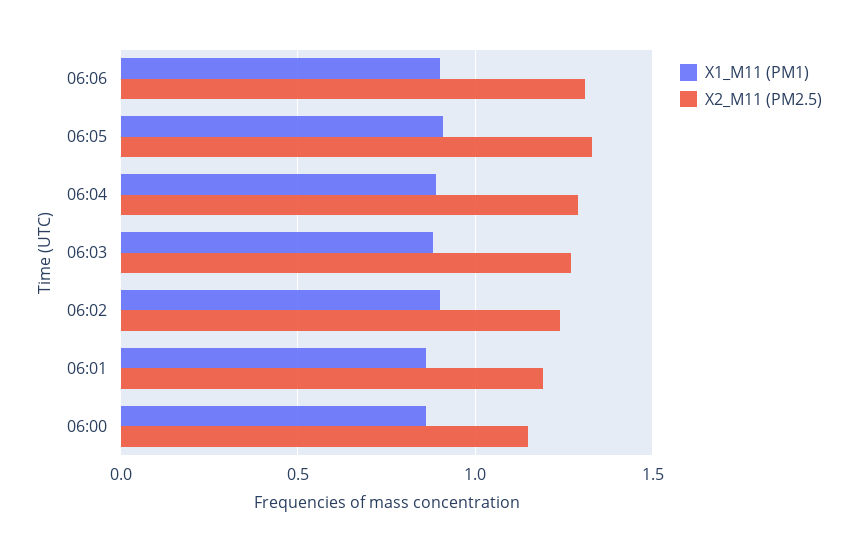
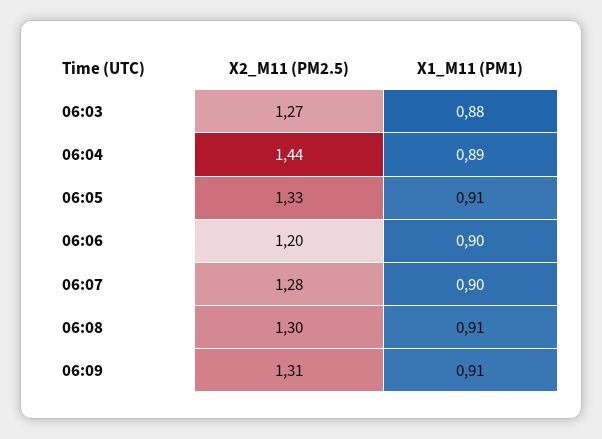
X2_M11 (PM2.5), 06:06: 1.3 -> 1.2
X2_M11 (PM2.5), 06:04: 1.3 -> 1.44
X1_M11 (PM1), 06:02: 0.9 -> none
X2_M11 (PM2.5), 06:02: 1.25 -> none
X1_M11 (PM1), 06:01: 0.85 -> none
X2_M11 (PM2.5), 06:01: 1.2 -> none
X1_M11 (PM1), 06:00: 0.85 -> none
X2_M11 (PM2.5), 06:00: 1.15 -> none
X2_M11 (PM2.5), 06:07: none -> 1.28
X1_M11 (PM1), 06:07: none -> 0.9
X2_M11 (PM2.5), 06:08: none -> 1.3
X1_M11 (PM1), 06:08: none -> 0.91
X2_M11 (PM2.5), 06:09: none -> 1.31
X1_M11 (PM1), 06:09: none -> 0.91

